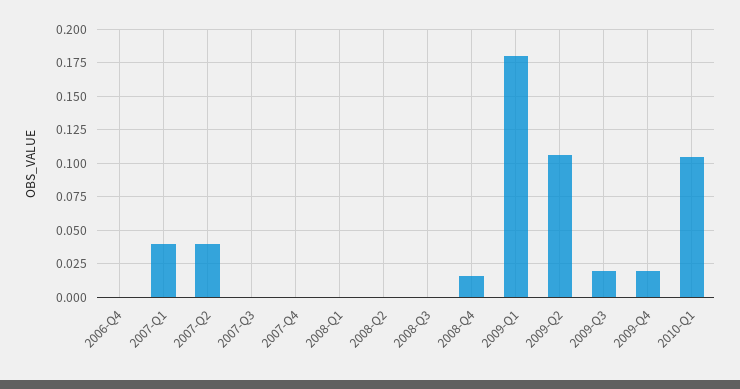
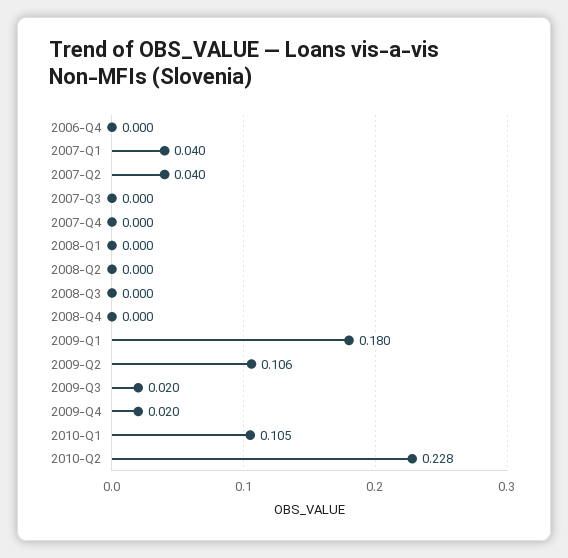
2008-Q4: 0.015 -> 0
2010-Q2: none -> 0.228

